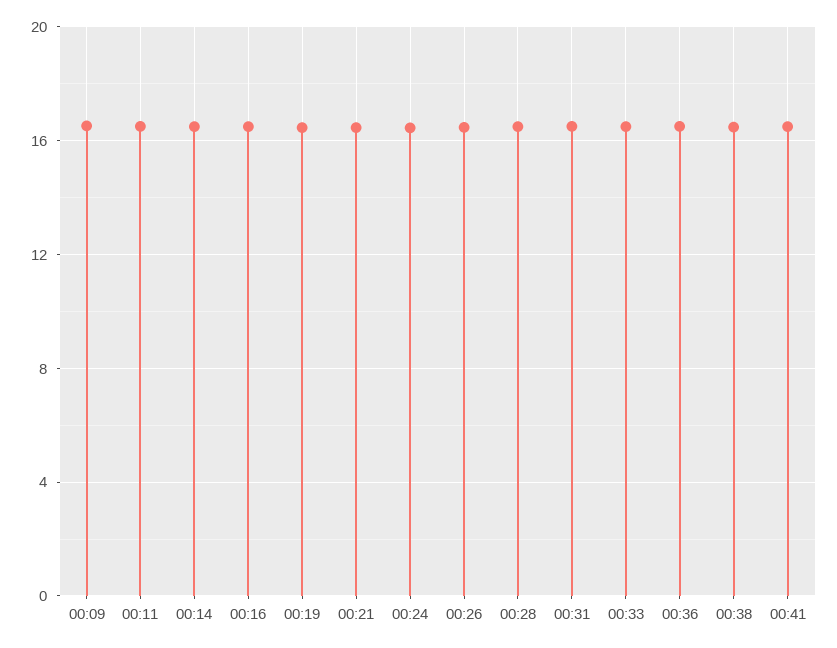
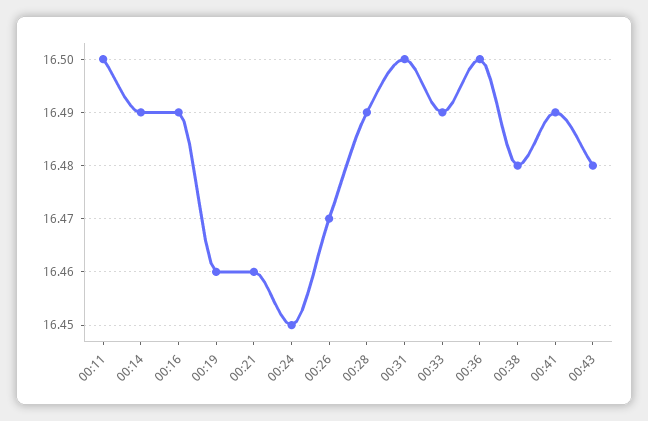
00:09: 16.5 -> none
00:43: none -> 16.48

